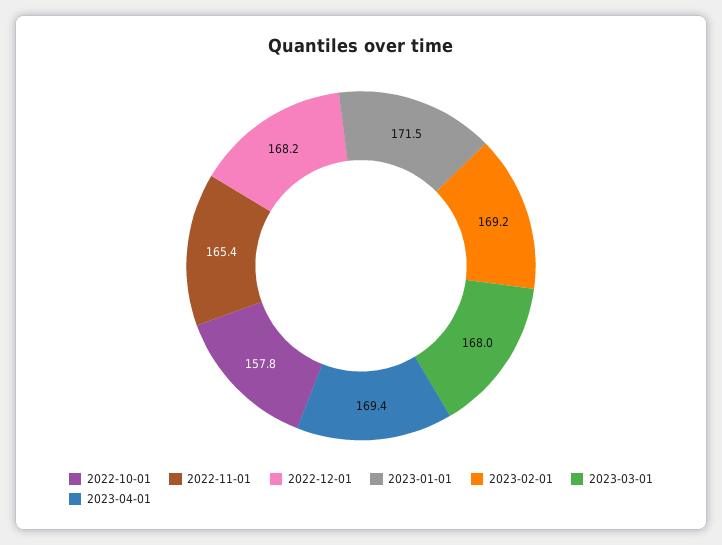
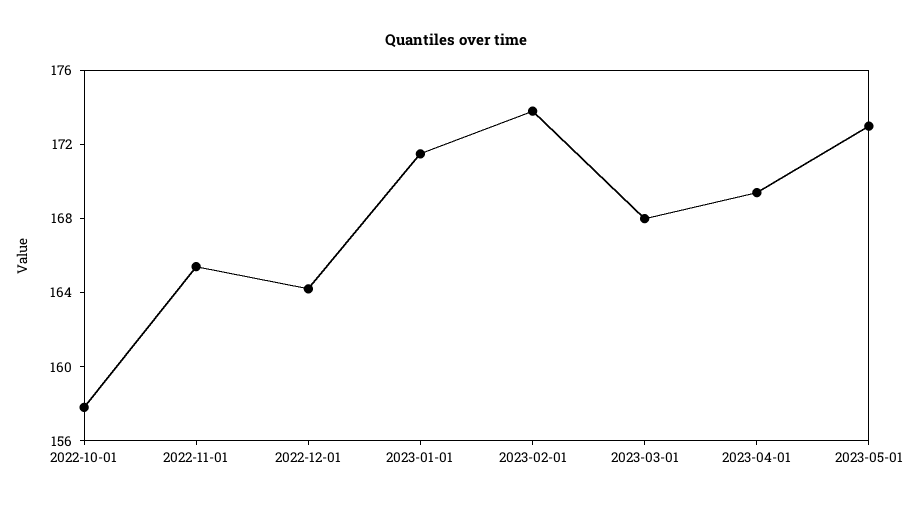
2022-12-01: 168.2 -> 164
2023-02-01: 169.2 -> 174
2023-05-01: none -> 173

